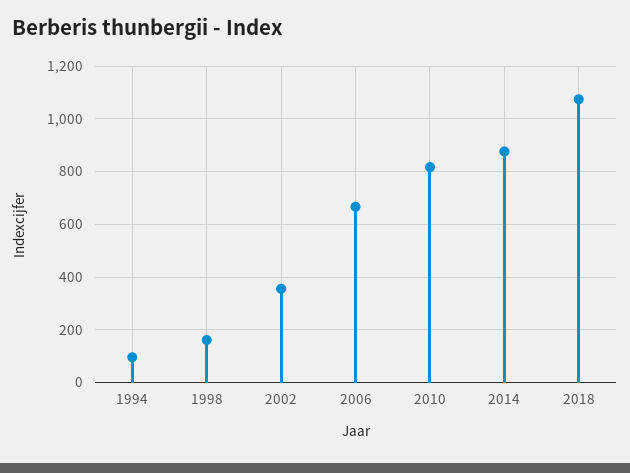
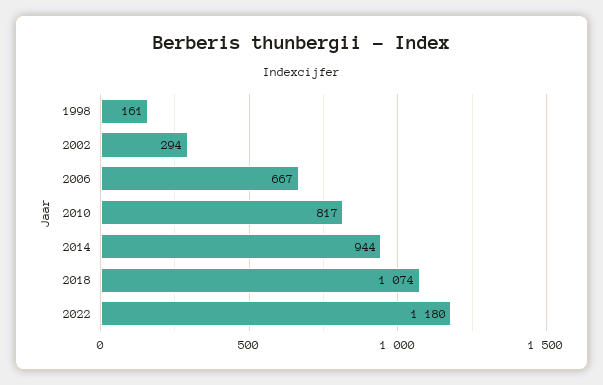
1994: 100 -> none
2002: 350 -> 294
2014: 875 -> 944
2022: none -> 1180

